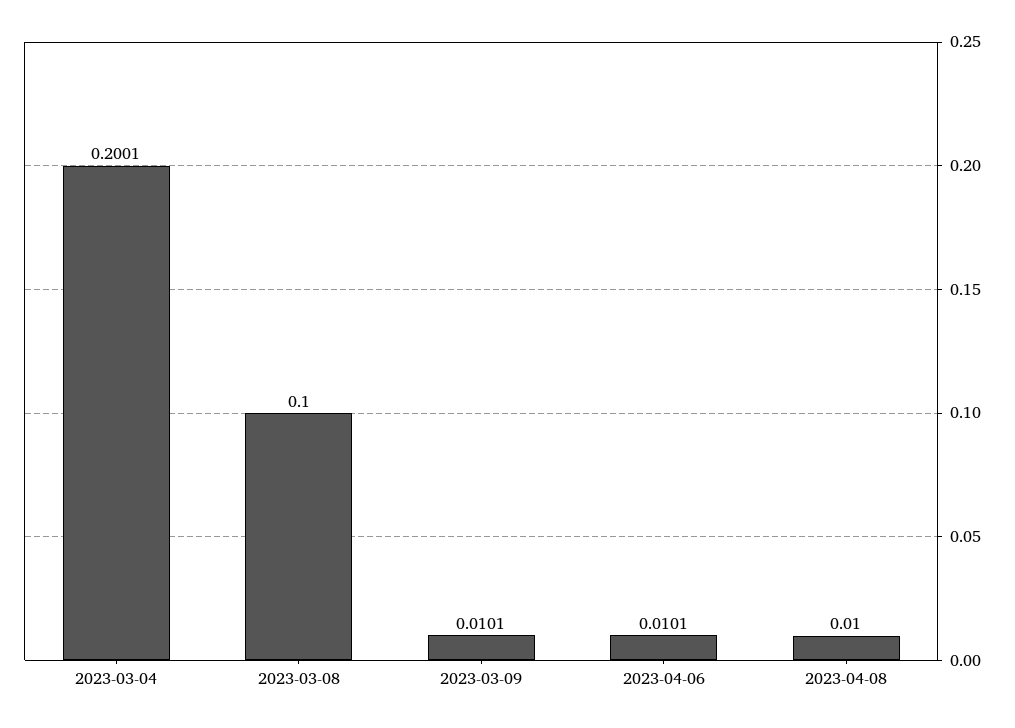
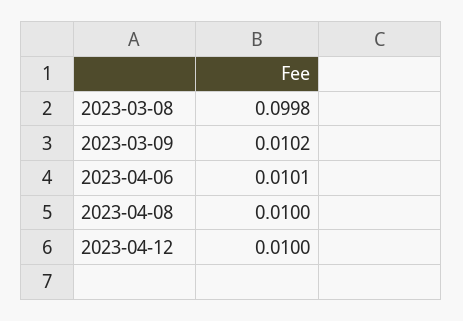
2023-03-04: 0.2001 -> none
2023-03-08: 0.1 -> 0.0998
2023-03-09: 0.0101 -> 0.0102
2023-04-12: none -> 0.01

